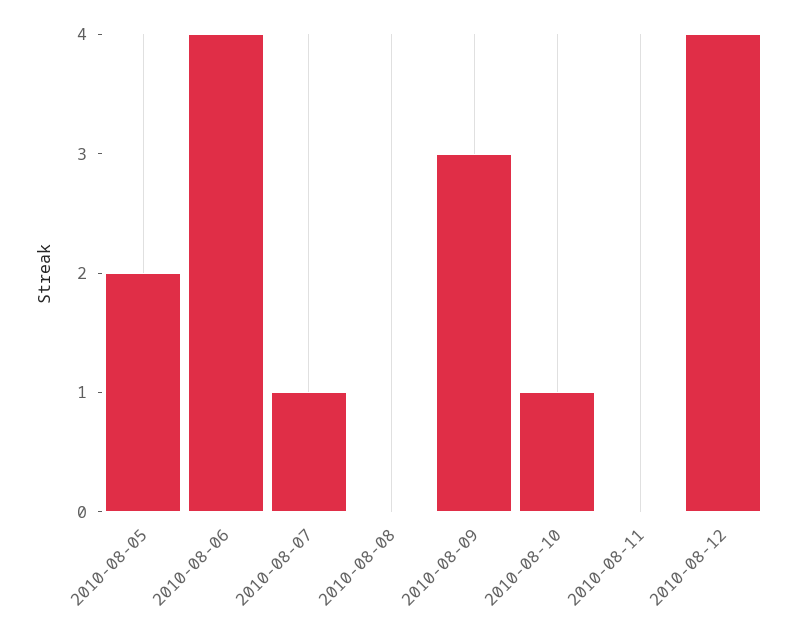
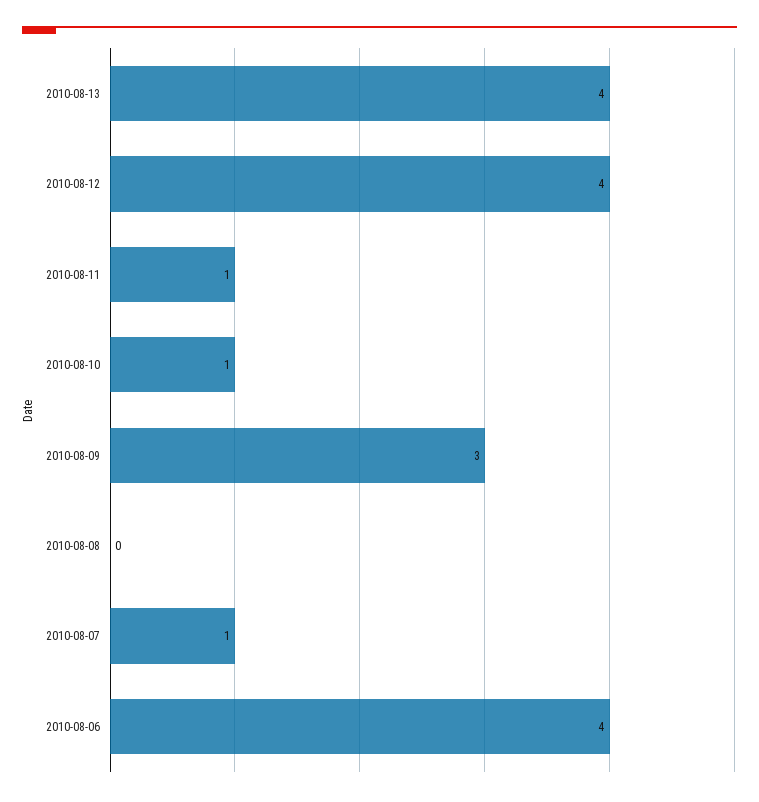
2010-08-05: 2 -> none
2010-08-11: 0 -> 1
2010-08-13: none -> 4

